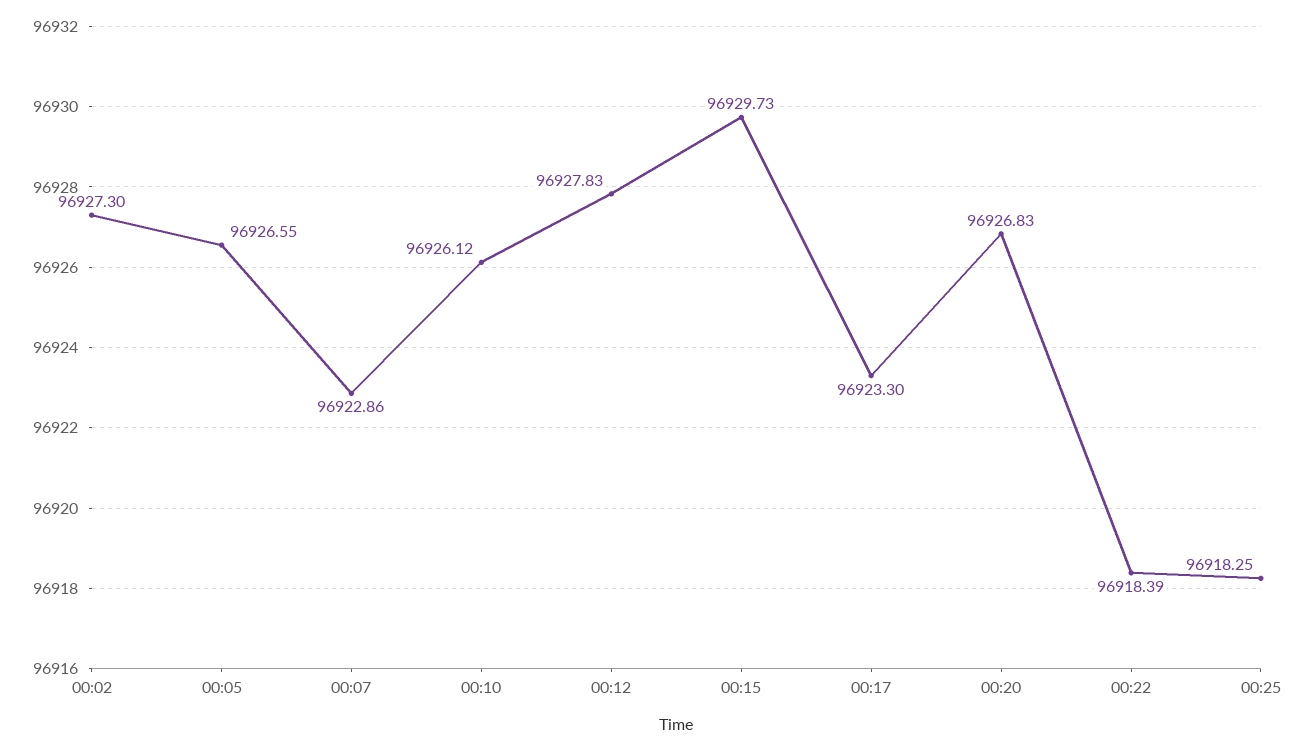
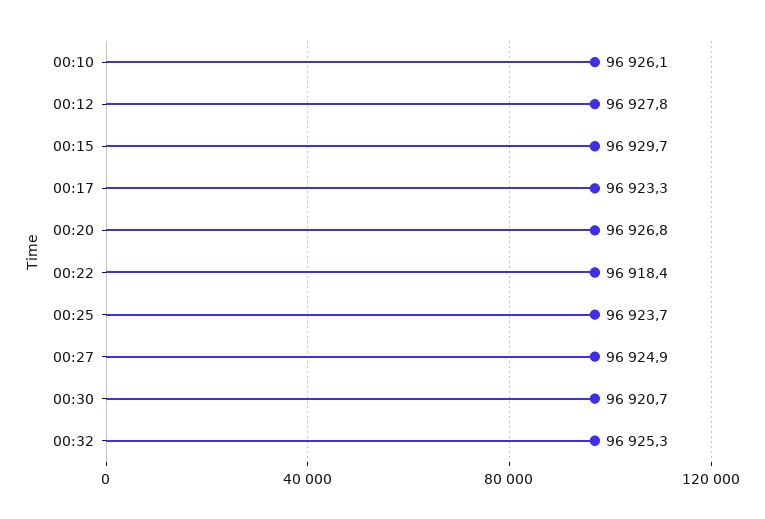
00:02: 96927.3 -> none
00:05: 96926.55 -> none
00:07: 96922.86 -> none
00:25: 96918.25 -> 96923.7
00:27: none -> 96924.9
00:30: none -> 96920.7
00:32: none -> 96925.3

